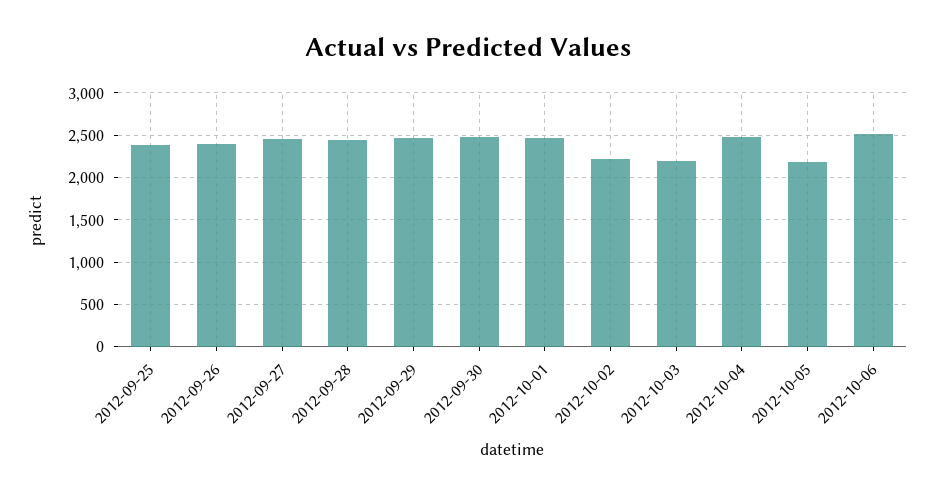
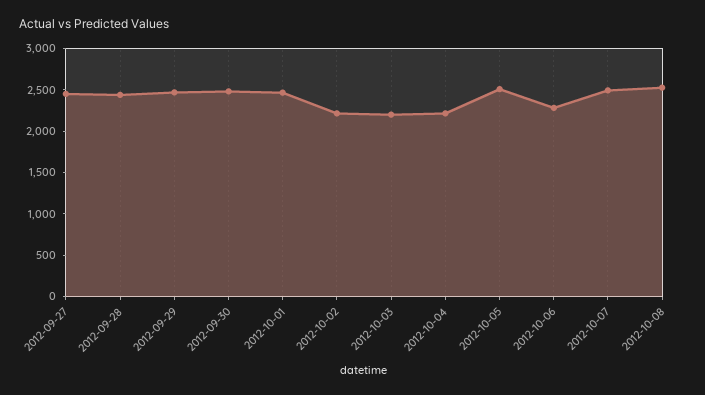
2012-09-25: 2400 -> none
2012-09-26: 2400 -> none
2012-10-04: 2500 -> 2200
2012-10-05: 2200 -> 2500
2012-10-06: 2500 -> 2300
2012-10-07: none -> 2500
2012-10-08: none -> 2500

